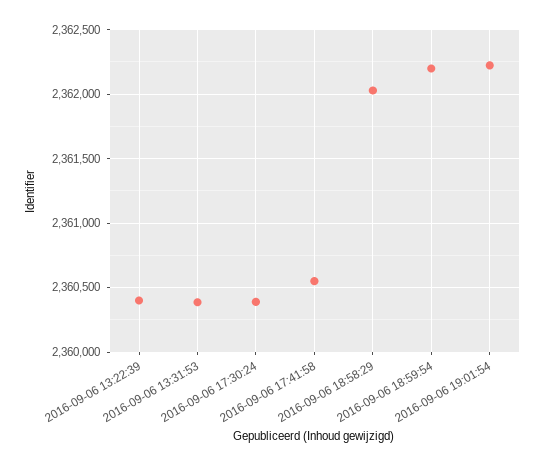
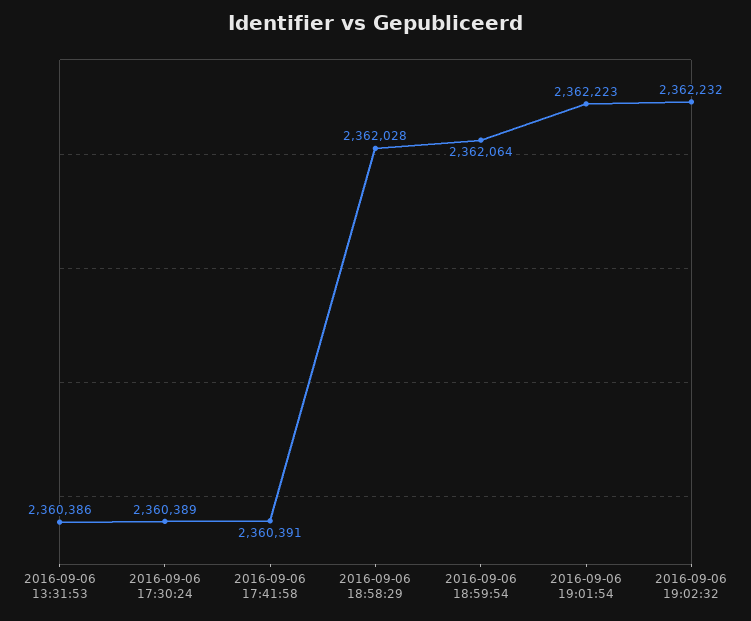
2016-09-06 13:22:39: 2360400 -> none
2016-09-06 17:41:58: 2360550 -> 2360391
2016-09-06 18:59:54: 2362200 -> 2362064
2016-09-06 19:02:32: none -> 2362232

